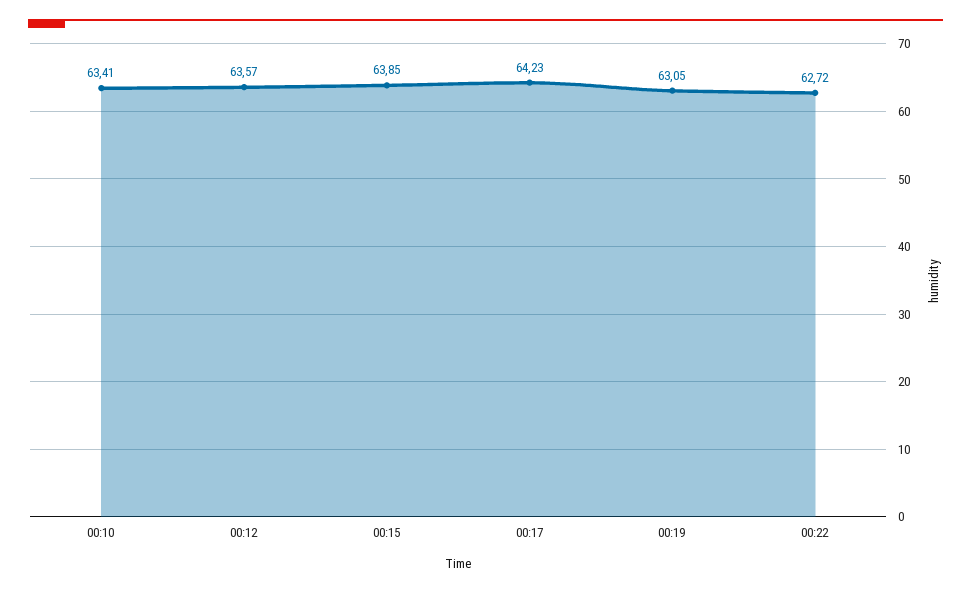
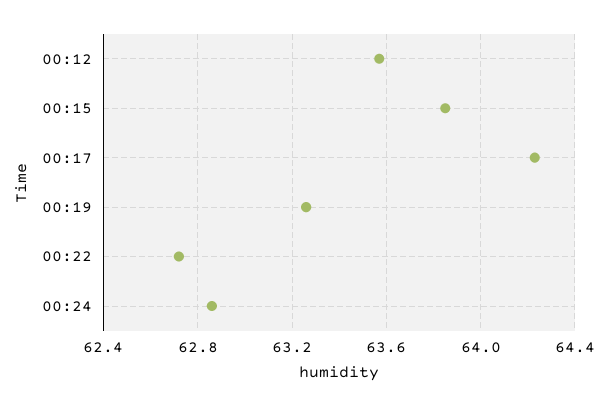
00:10: 63.41 -> none
00:19: 63.05 -> 63.25
00:24: none -> 62.85

